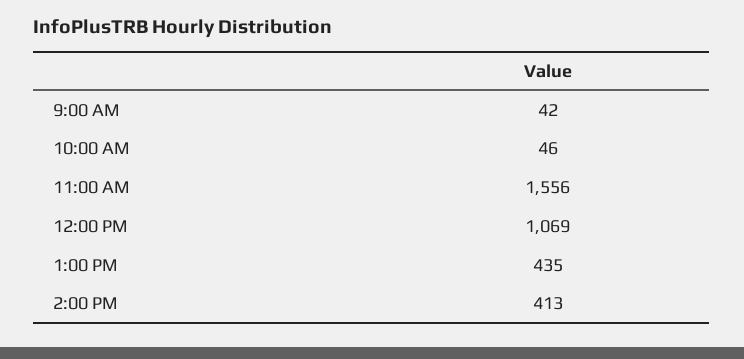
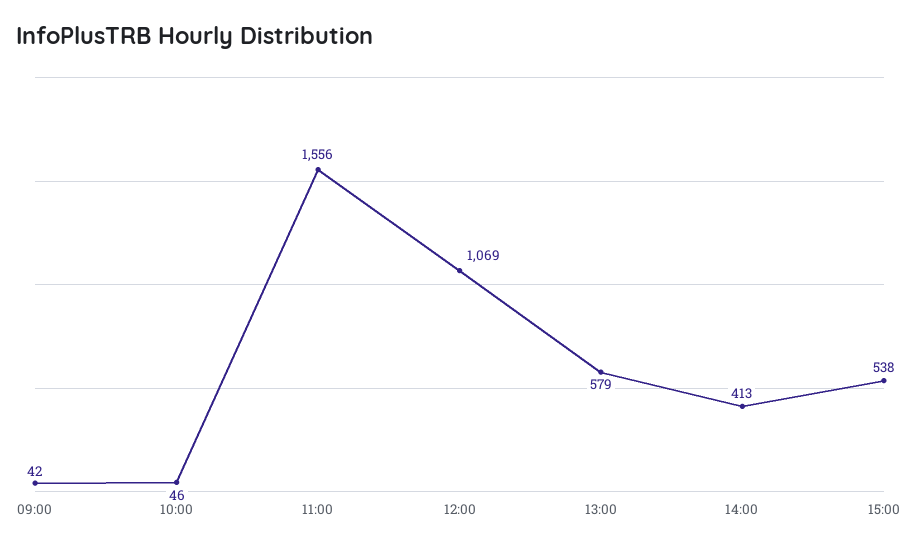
1:00 PM: 435 -> 579
15:00: none -> 538

